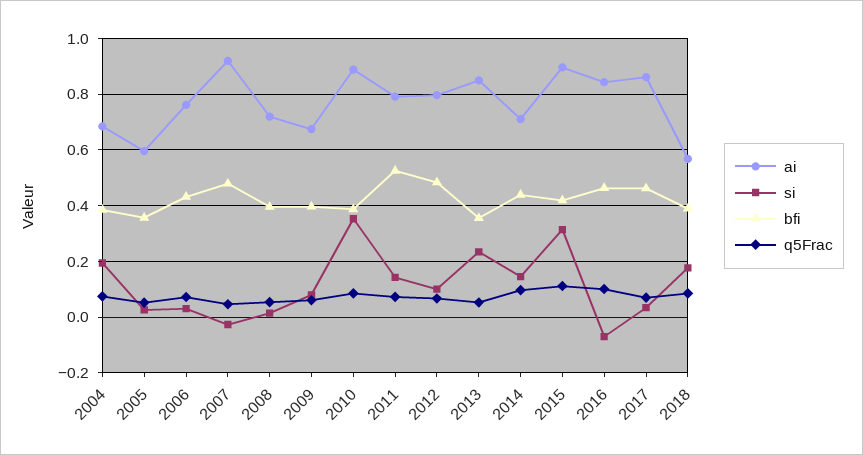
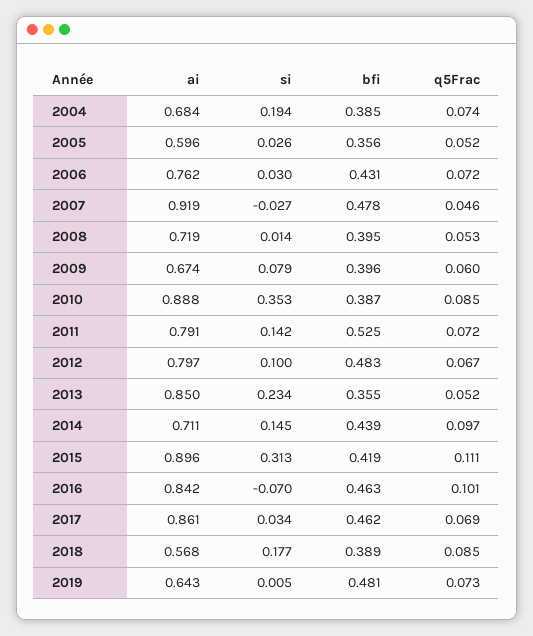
ai, 2019: none -> 0.643
si, 2019: none -> 0.005
bfi, 2019: none -> 0.481
q5Frac, 2019: none -> 0.073

